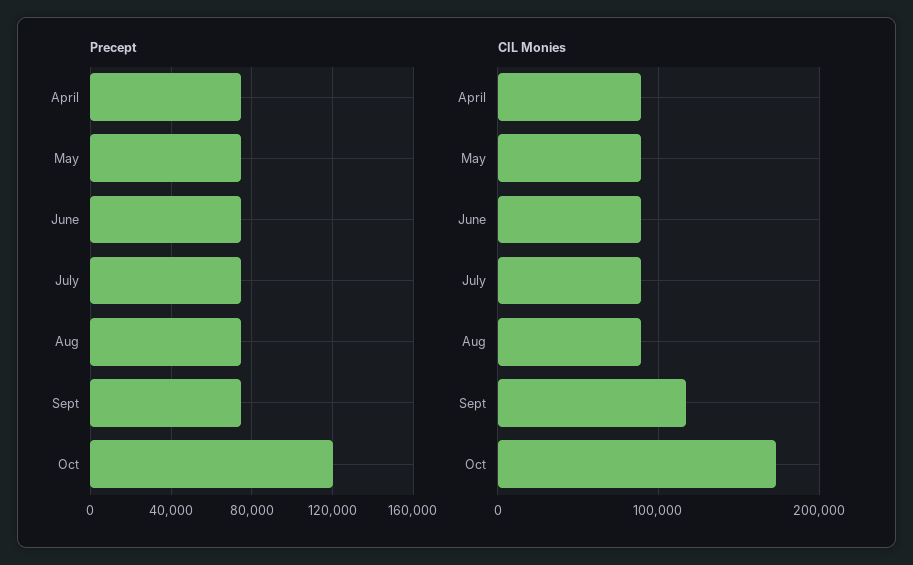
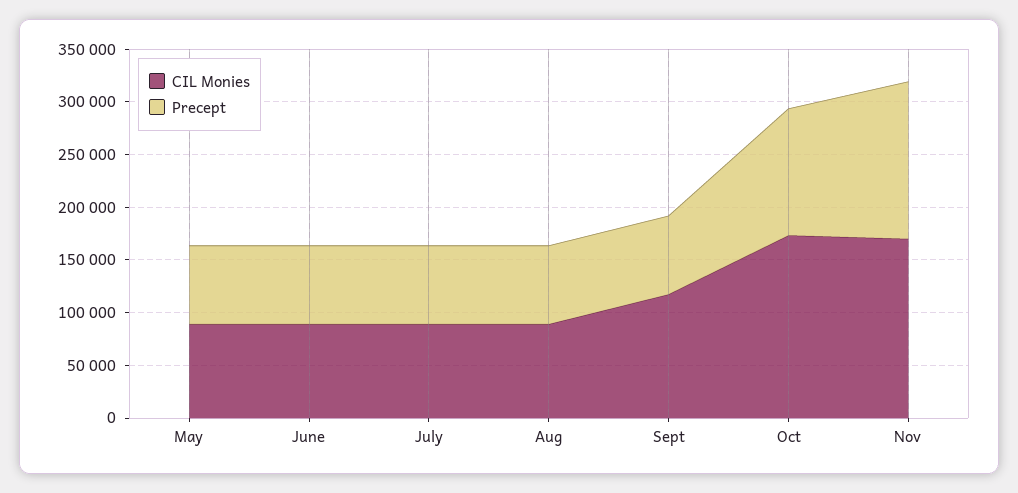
Precept, April: 75000 -> none
CIL Monies, April: 90000 -> none
CIL Monies, Nov: none -> 170000
Precept, Nov: none -> 150000

